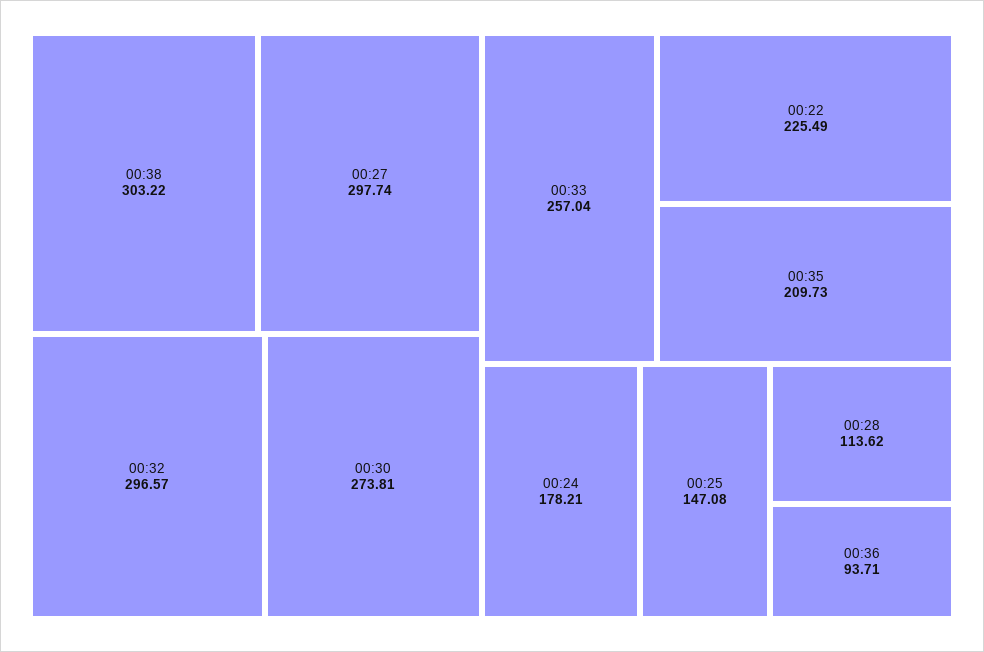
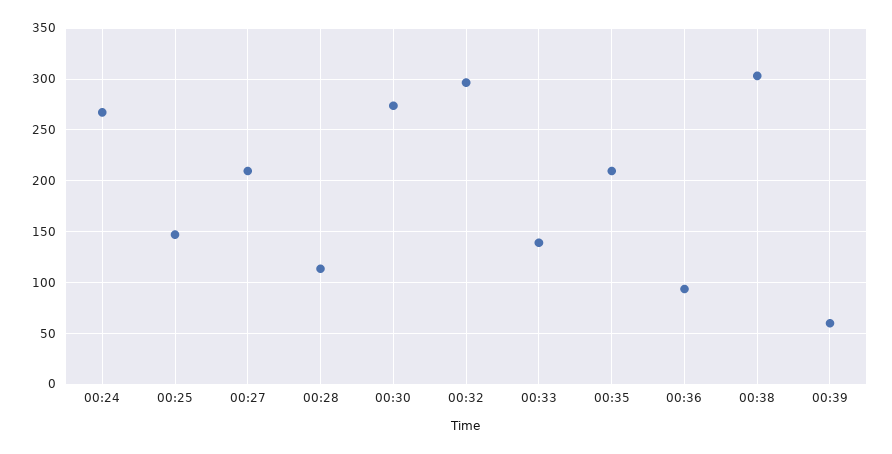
00:27: 297.74 -> 210
00:33: 257.04 -> 140
00:22: 225.49 -> none
00:24: 178.21 -> 270
00:39: none -> 60

